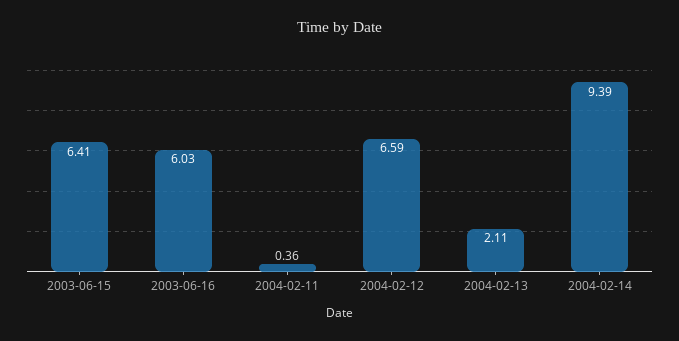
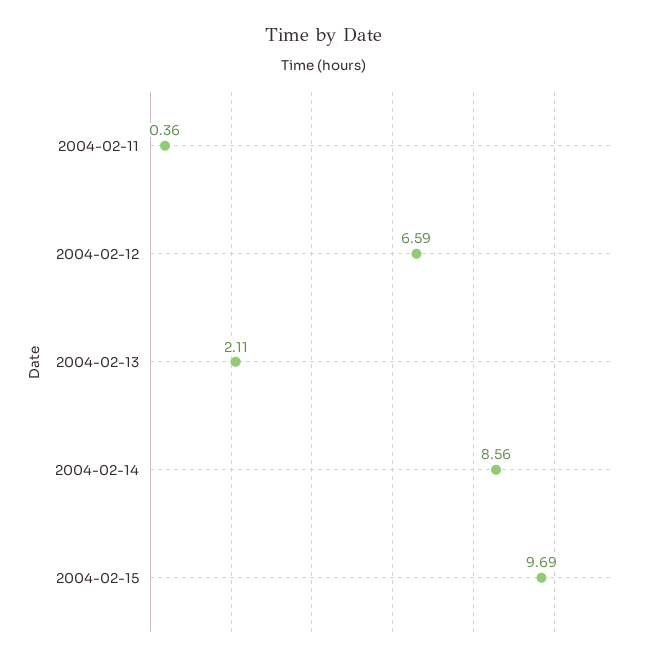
2003-06-15: 6.41 -> none
2003-06-16: 6.03 -> none
2004-02-14: 9.39 -> 8.56
2004-02-15: none -> 9.69

